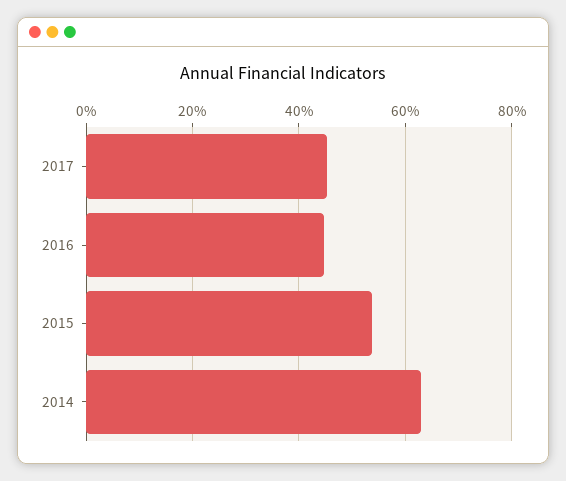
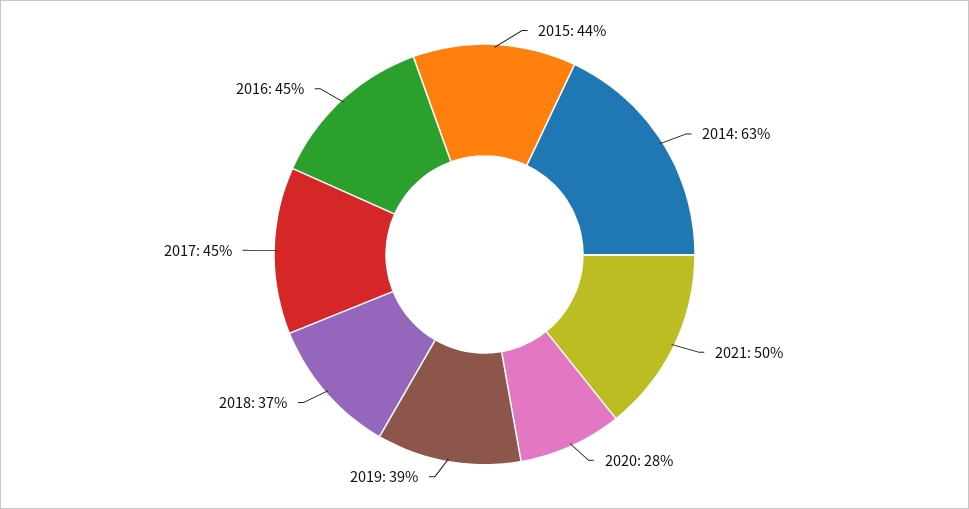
2015: 54 -> 44
2021: none -> 50
2020: none -> 28
2019: none -> 39
2018: none -> 37

